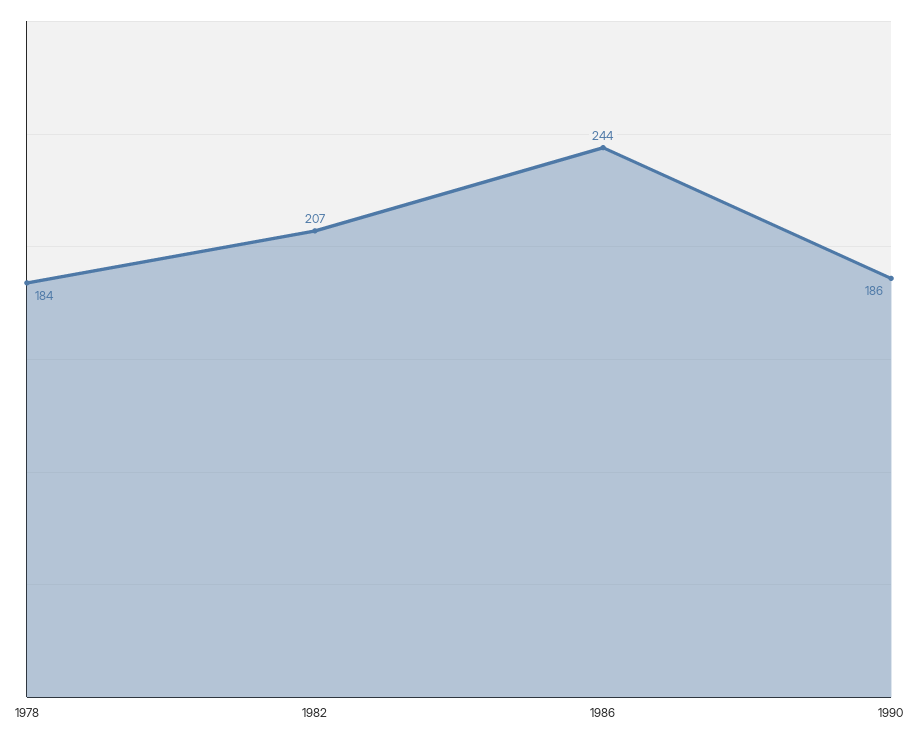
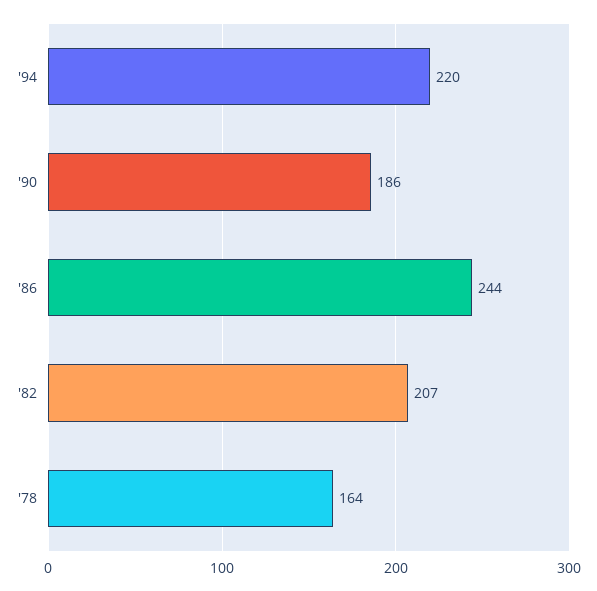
1978: 184 -> 164
'94: none -> 220

